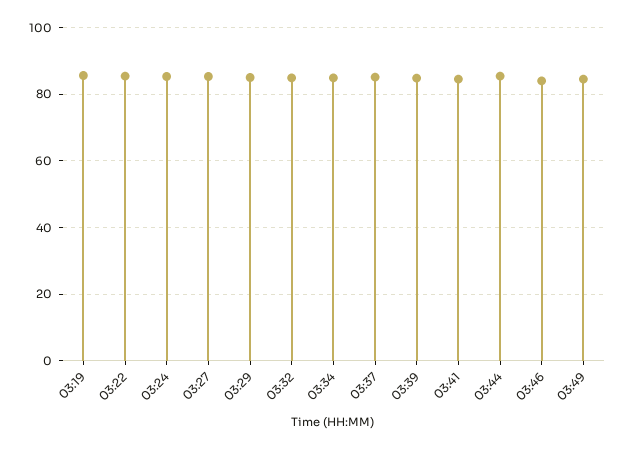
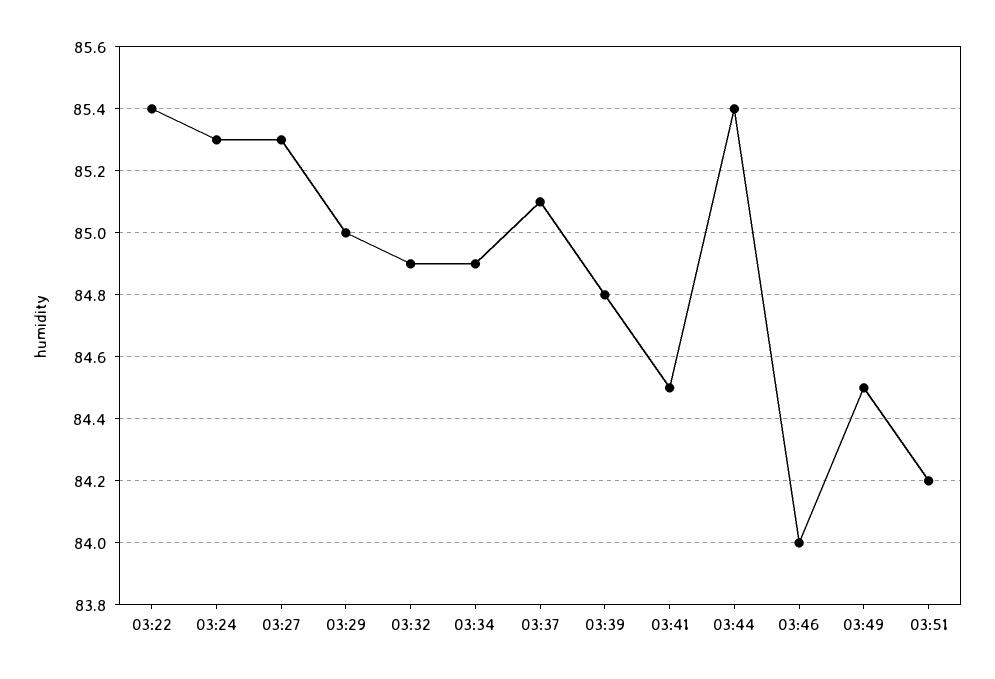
03:19: 86 -> none
03:51: none -> 84.2

